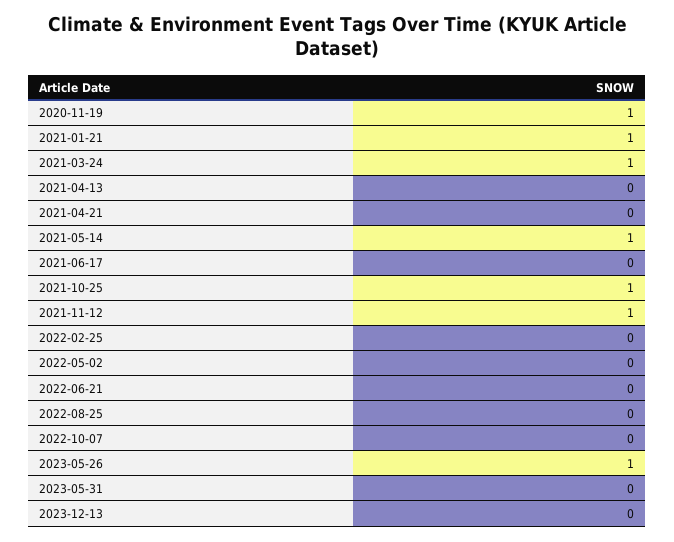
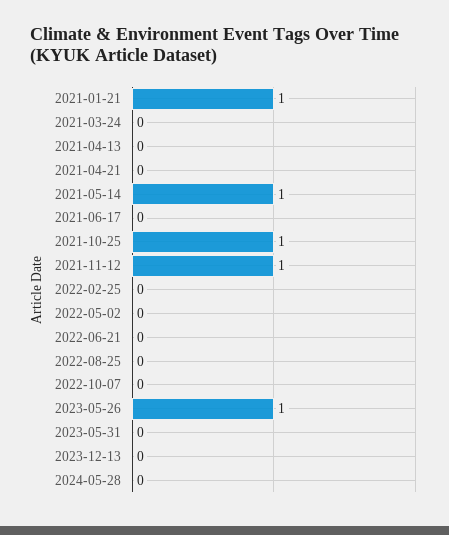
2020-11-19: 1 -> none
2021-03-24: 1 -> 0
2024-05-28: none -> 0

